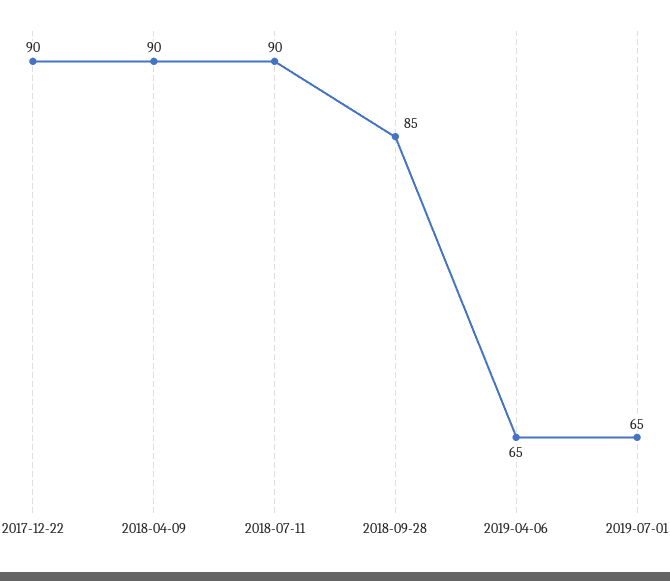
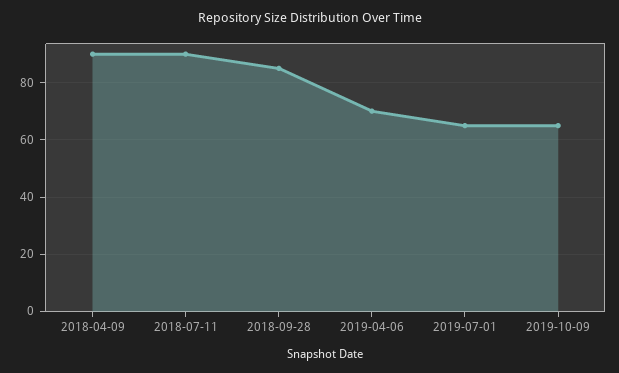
2017-12-22: 90 -> none
2019-04-06: 65 -> 70
2019-10-09: none -> 65

